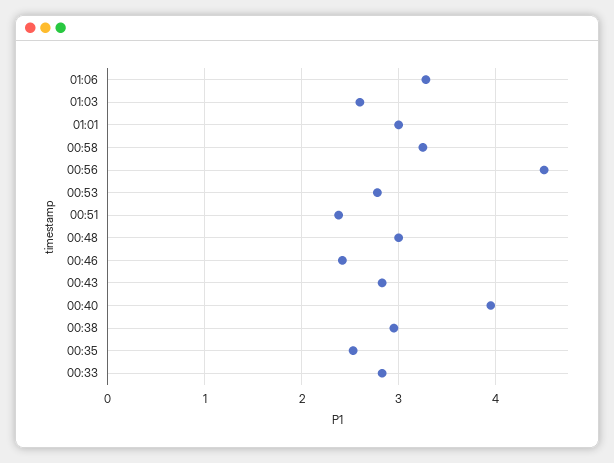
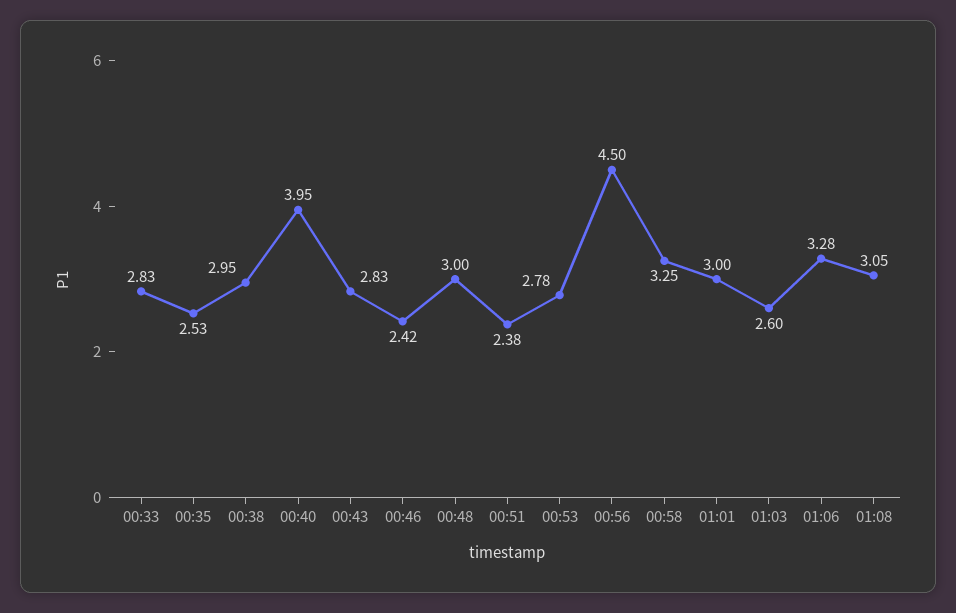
01:08: none -> 3.05

